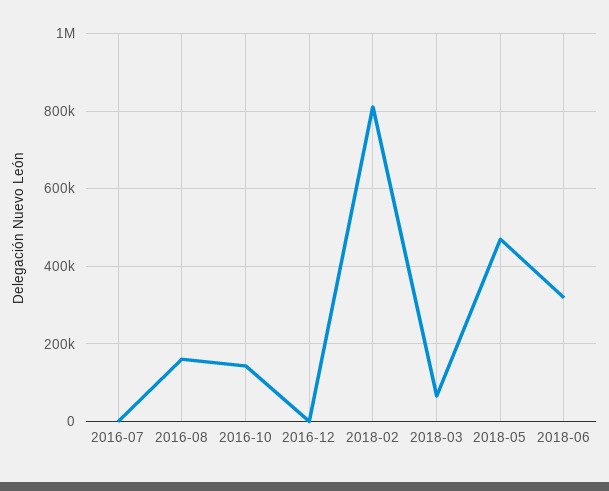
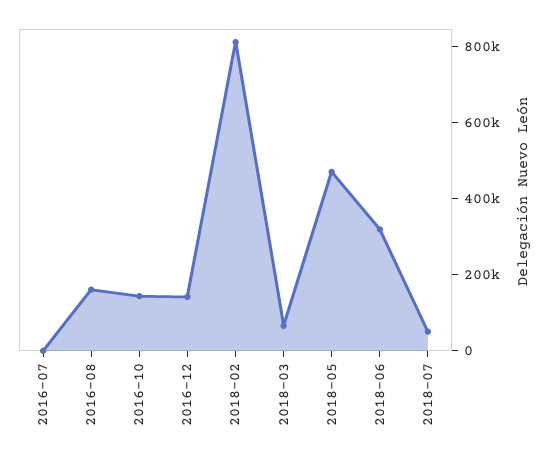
2016-12: 0 -> 150000
2018-07: none -> 50000

